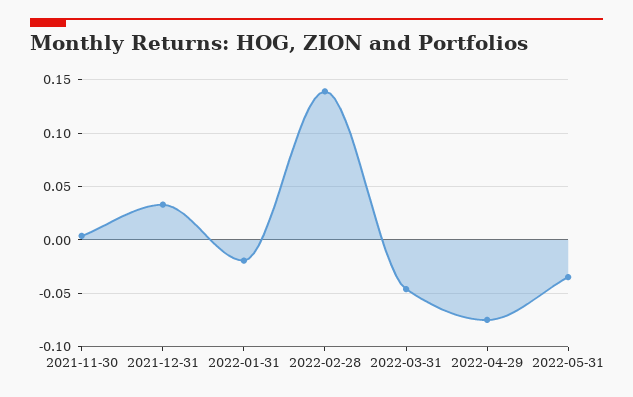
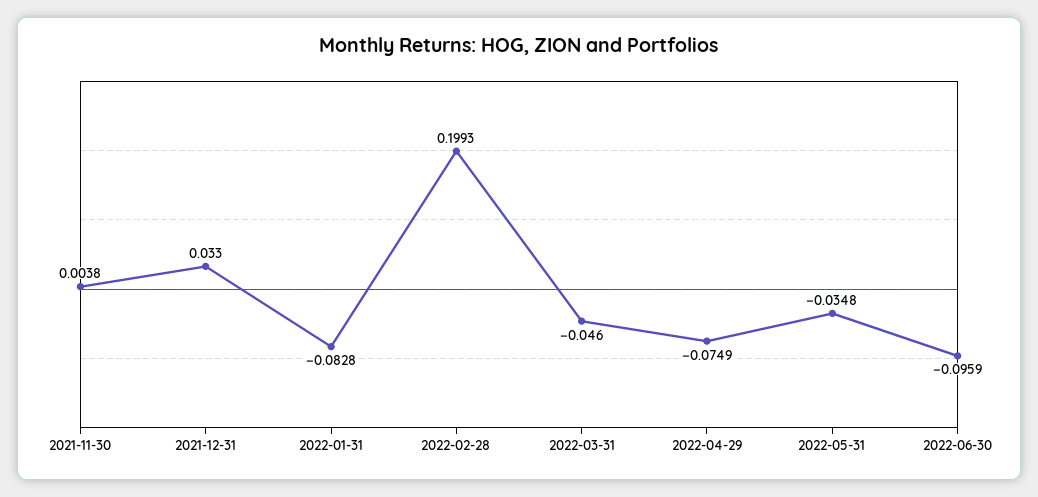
2022-01-31: -0.02 -> -0.0828
2022-02-28: 0.14 -> 0.1993
2022-06-30: none -> -0.0959

